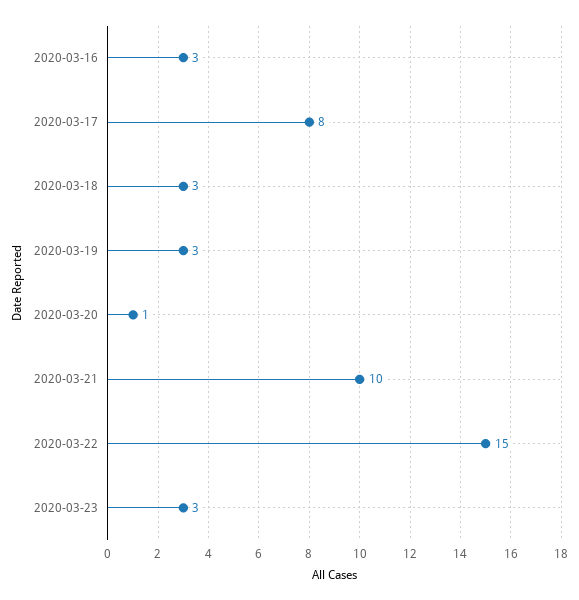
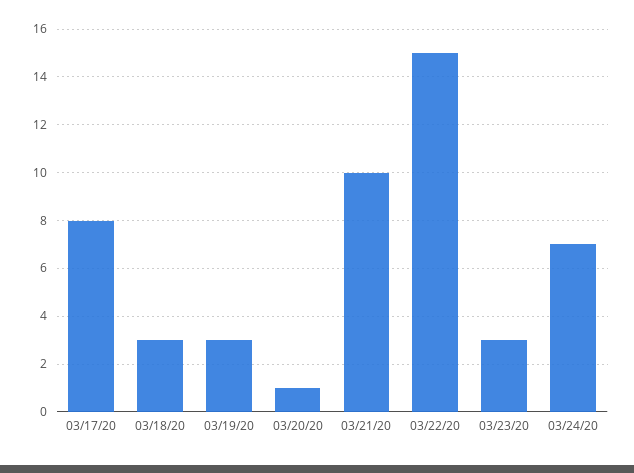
2020-03-16: 3 -> none
03/24/20: none -> 7

